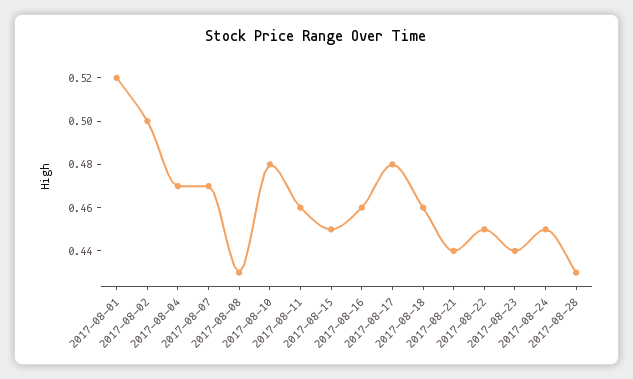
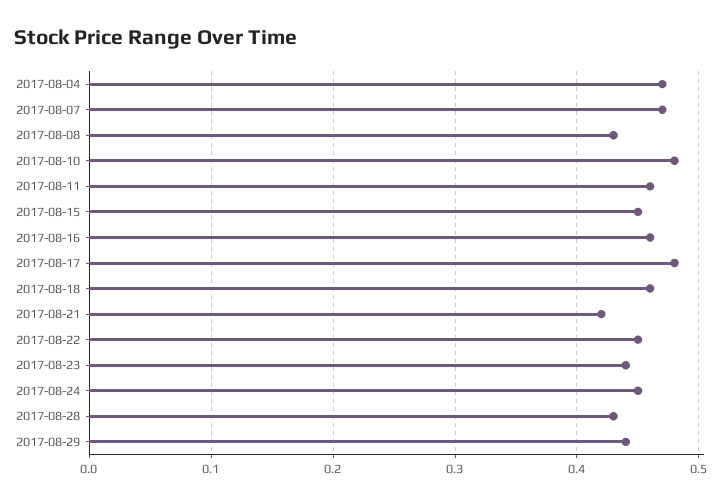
2017-08-01: 0.52 -> none
2017-08-02: 0.5 -> none
2017-08-21: 0.44 -> 0.42
2017-08-29: none -> 0.44

